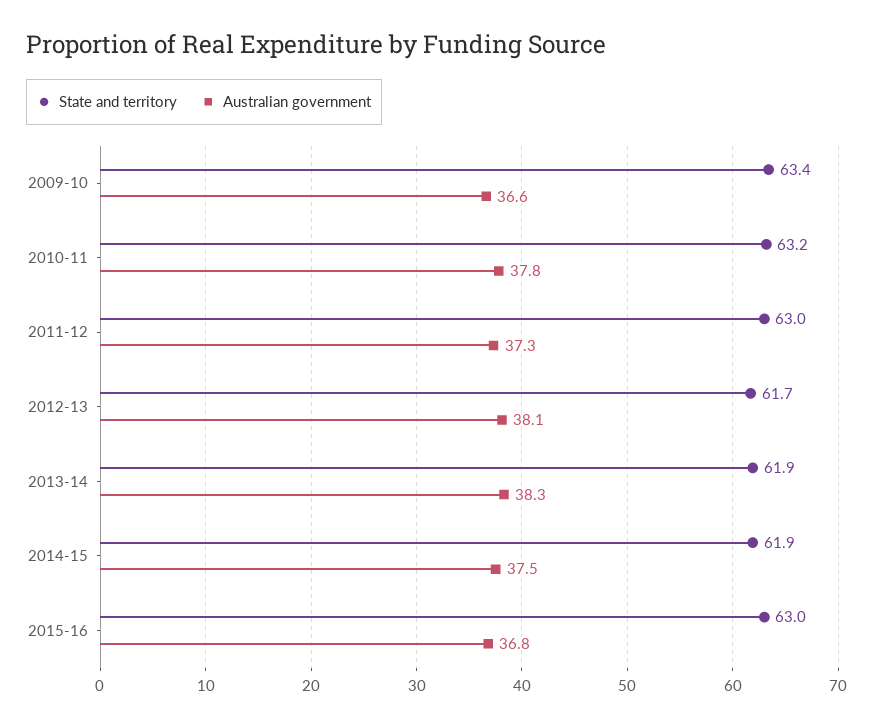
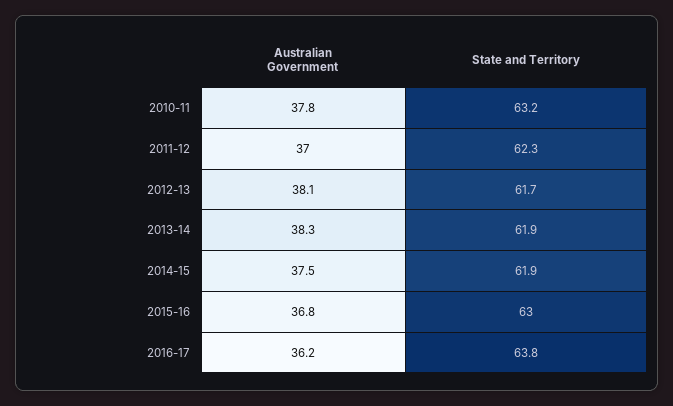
State and territory, 2009-10: 63.4 -> none
Australian government, 2009-10: 36.6 -> none
State and territory, 2011-12: 63 -> 62.3
Australian government, 2011-12: 37.3 -> 37
Australian government, 2016-17: none -> 36.2
State and territory, 2016-17: none -> 63.8

